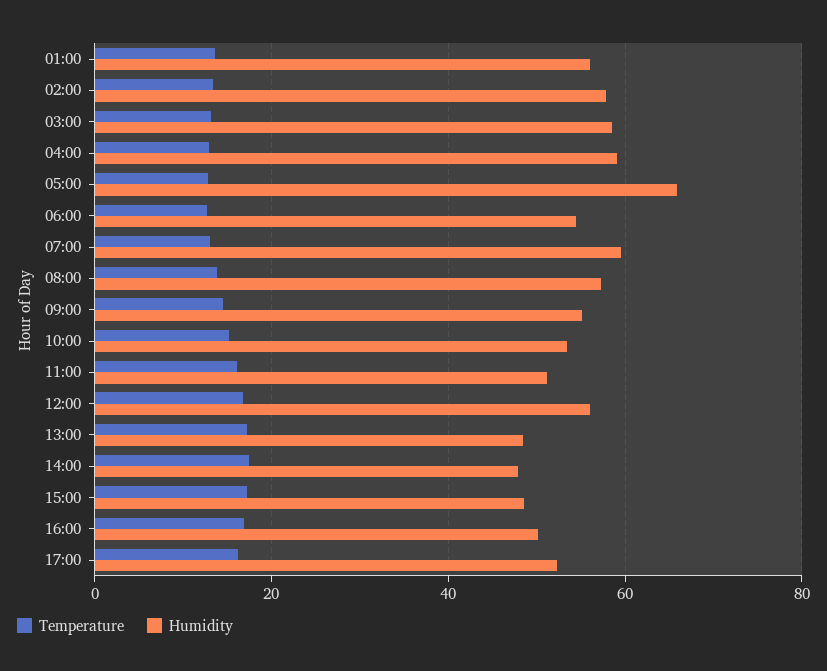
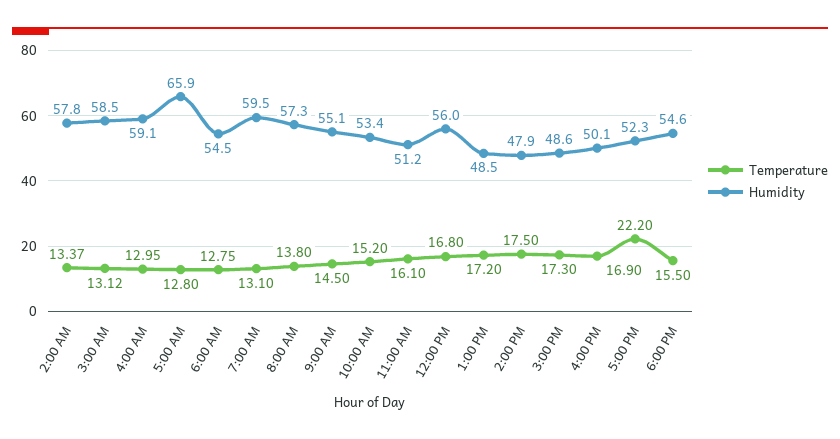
Temperature, 01:00: 14 -> none
Humidity, 01:00: 56 -> none
Temperature, 17:00: 16 -> 22.2
Temperature, 6:00 PM: none -> 15.5
Humidity, 6:00 PM: none -> 54.6

